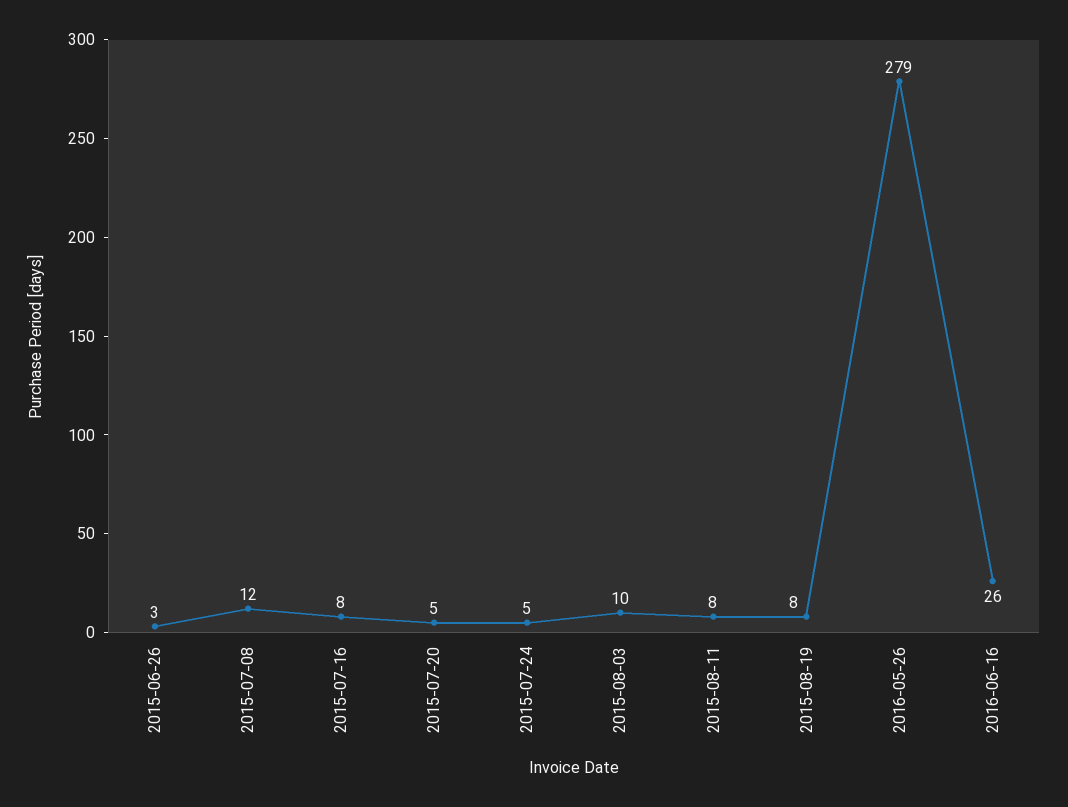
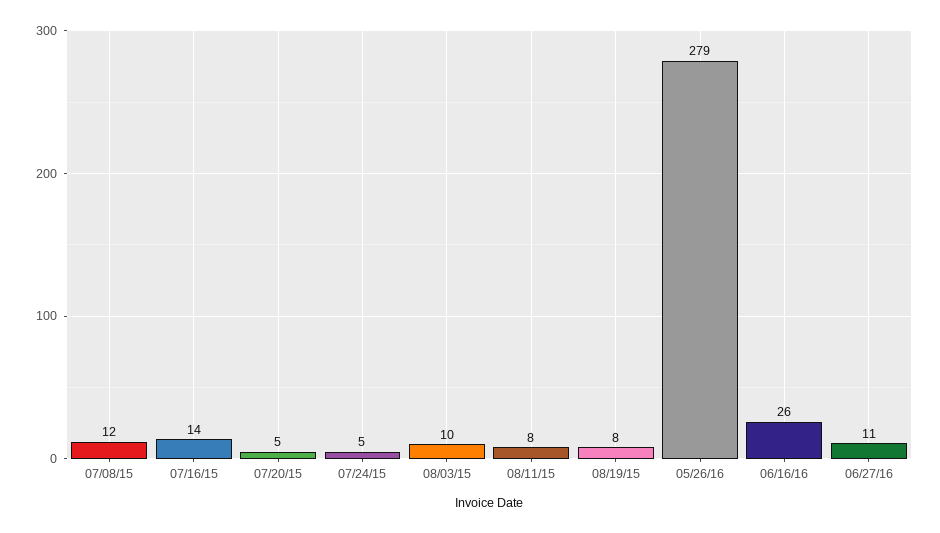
2015-06-26: 3 -> none
2015-07-16: 8 -> 14
06/27/16: none -> 11

